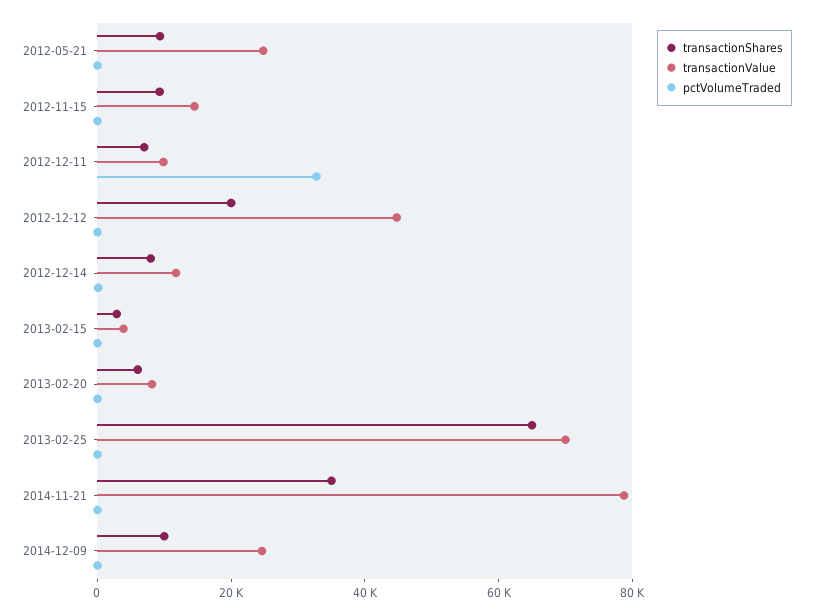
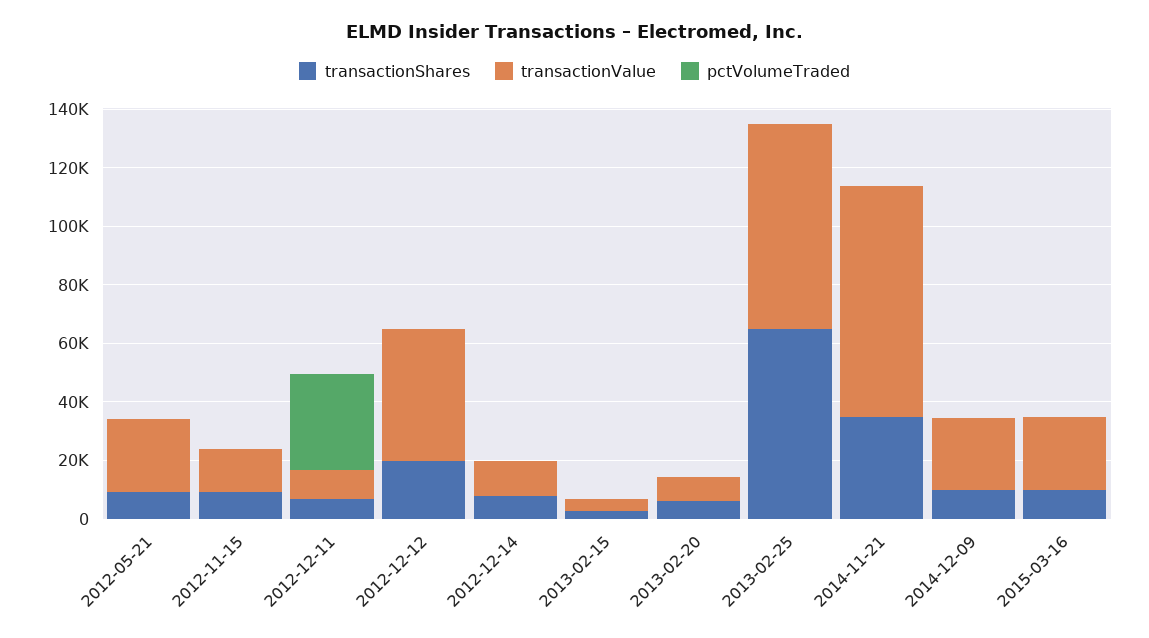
transactionShares, 2015-03-16: none -> 10000
transactionValue, 2015-03-16: none -> 25000
pctVolumeTraded, 2015-03-16: none -> 0

